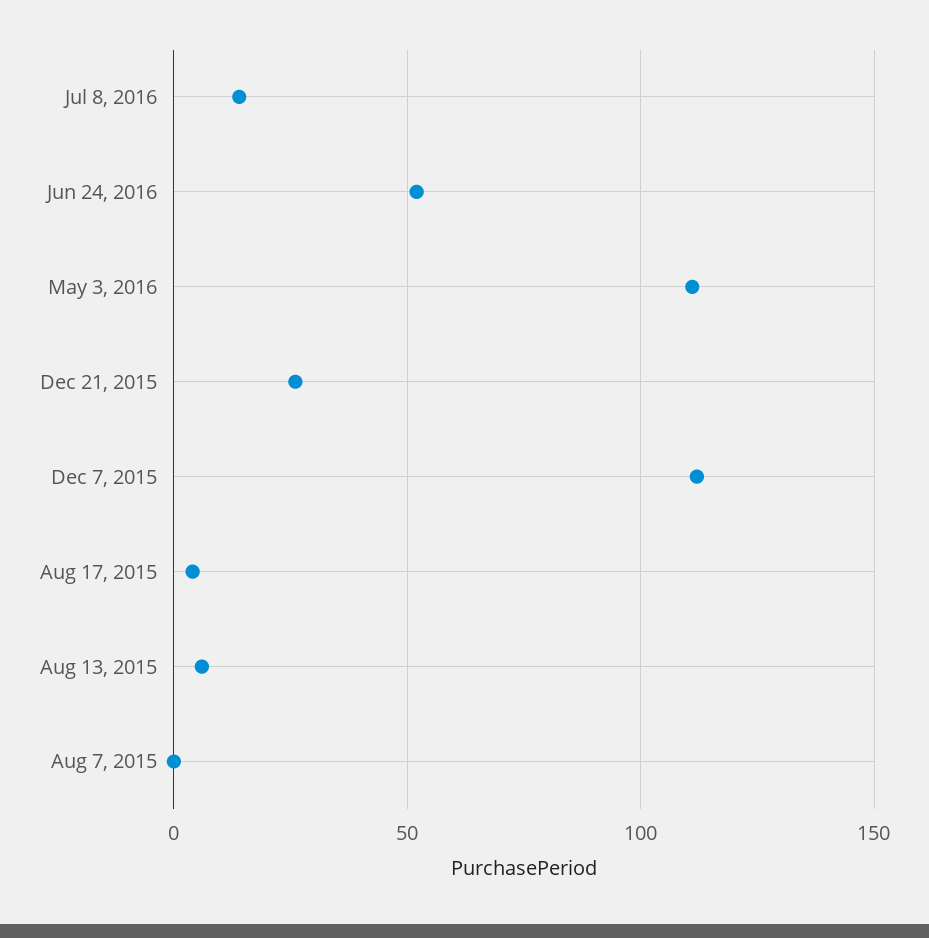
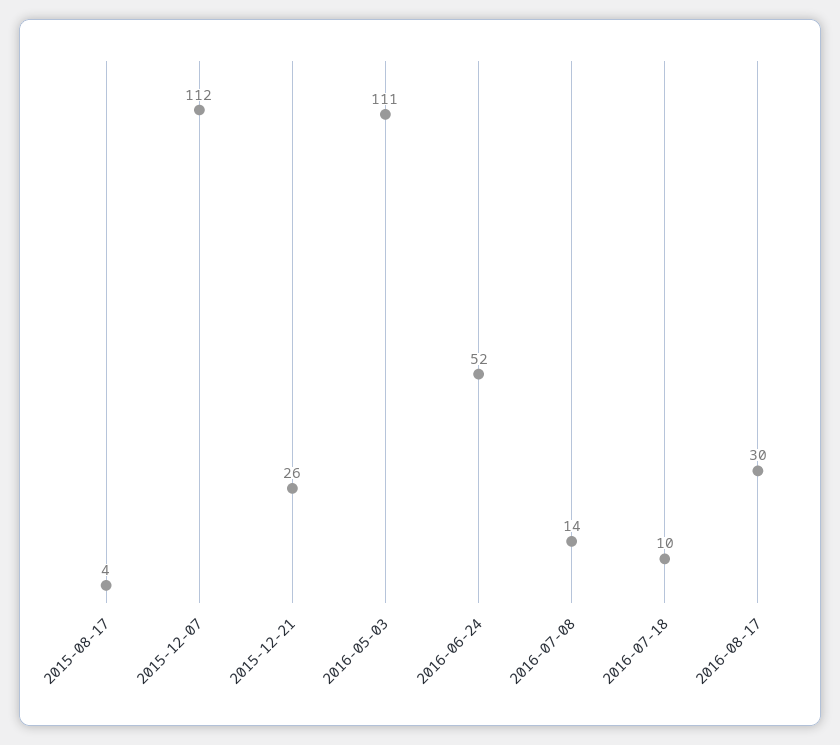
Aug 13, 2015: 5 -> none
Aug 7, 2015: 0 -> none
2016-07-18: none -> 10
2016-08-17: none -> 30

